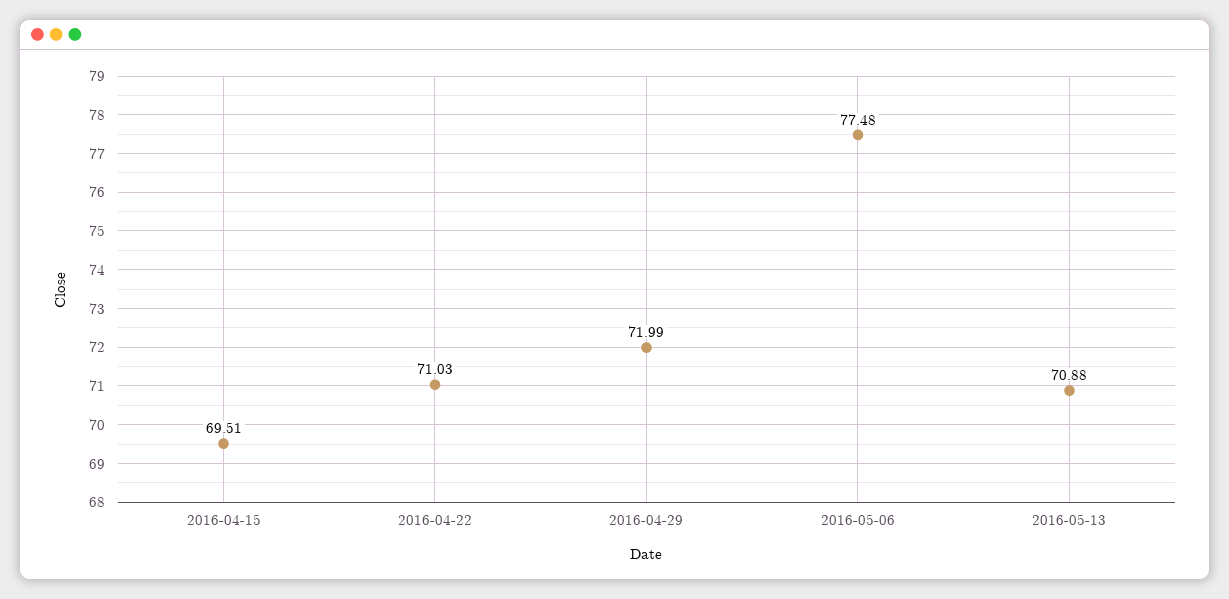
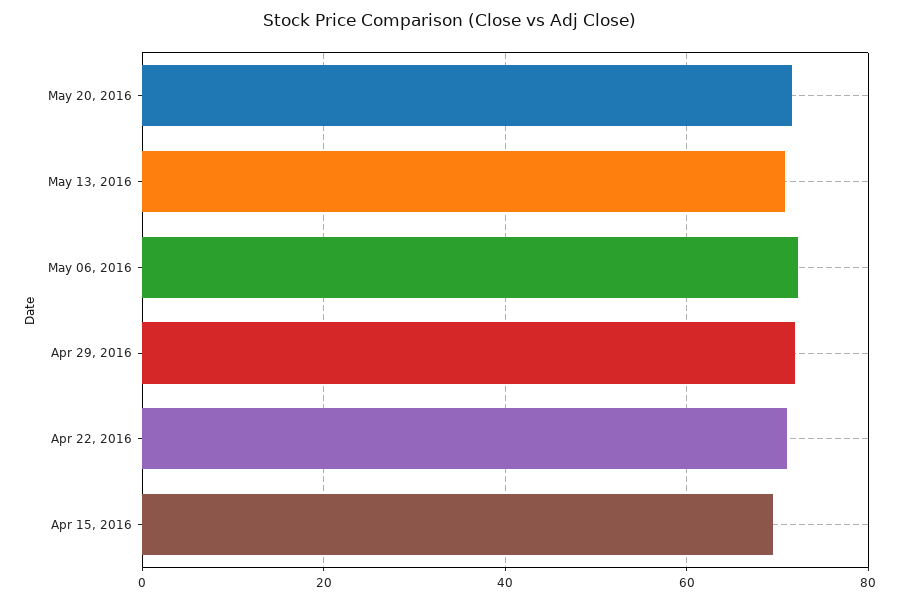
2016-05-06: 77.48 -> 72
May 20, 2016: none -> 72

